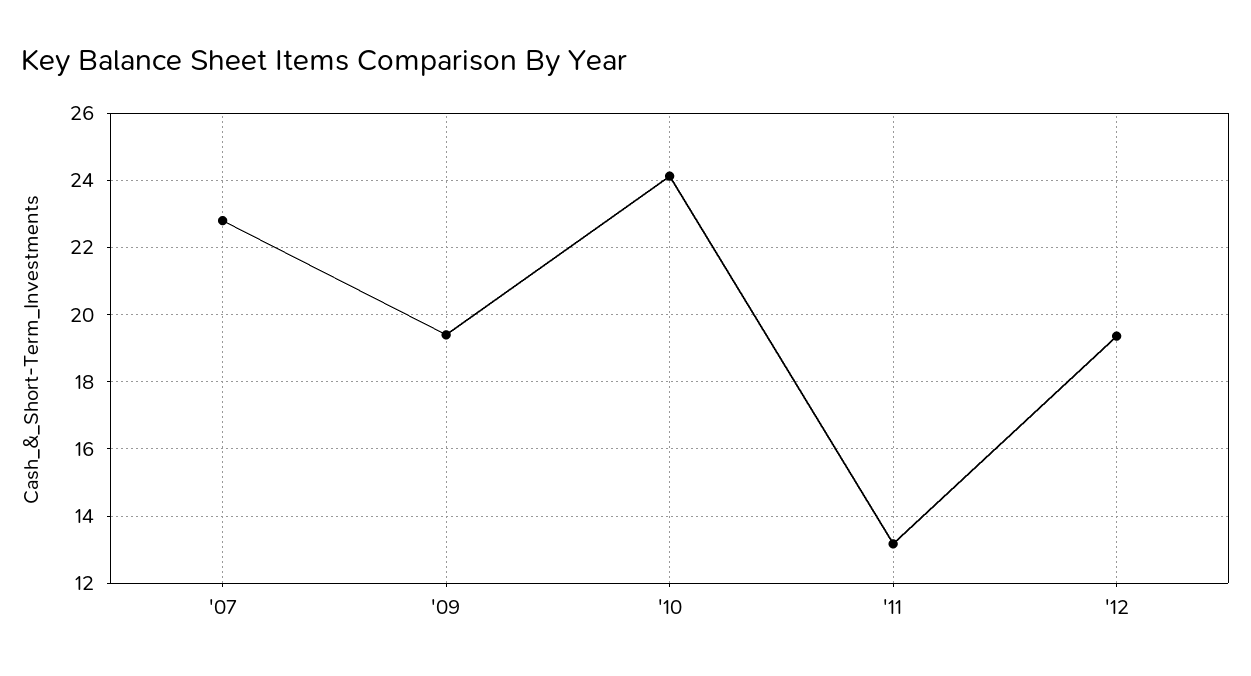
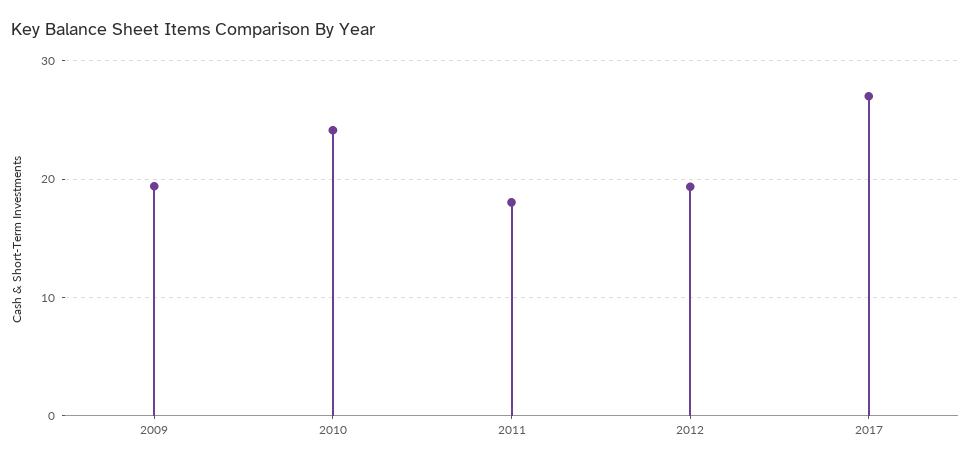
'07: 22.8 -> none
'11: 13.2 -> 18
2017: none -> 27

